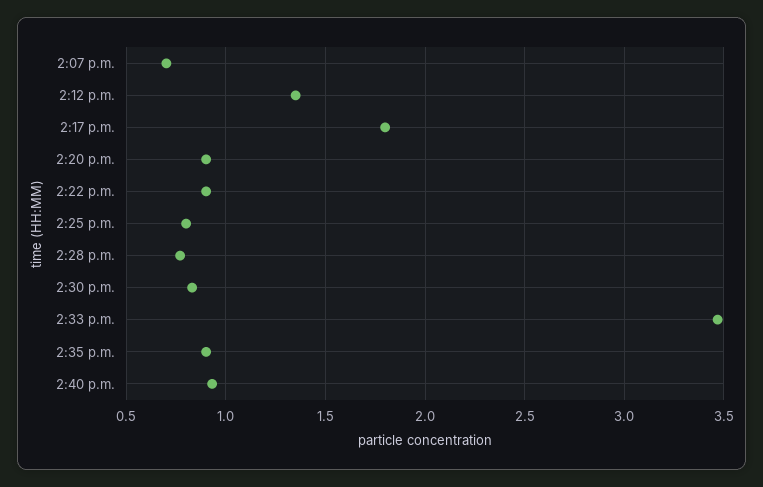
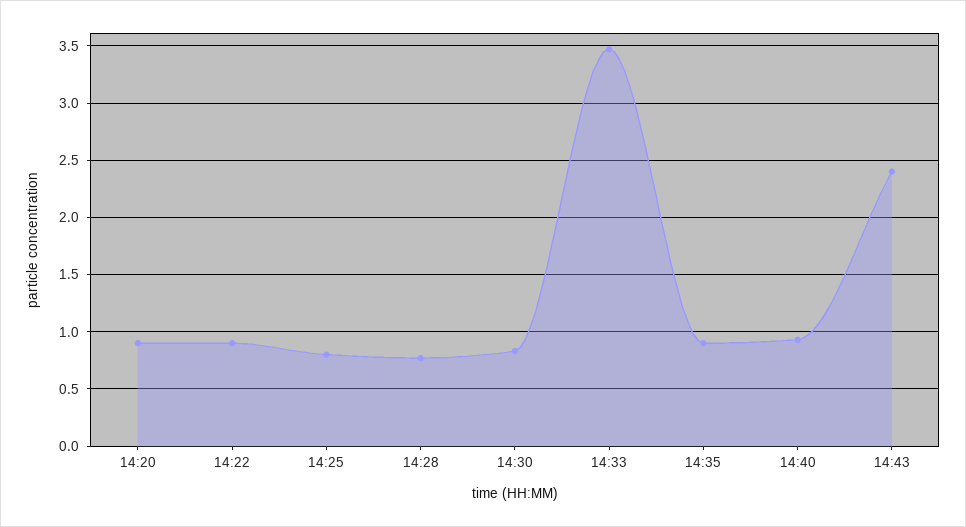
2:07 p.m.: 0.7 -> none
2:12 p.m.: 1.35 -> none
2:17 p.m.: 1.8 -> none
14:43: none -> 2.4

